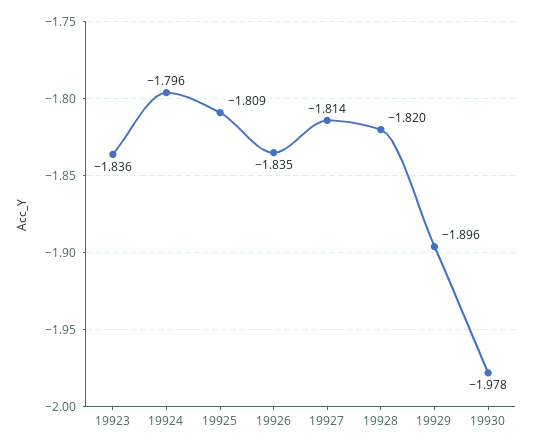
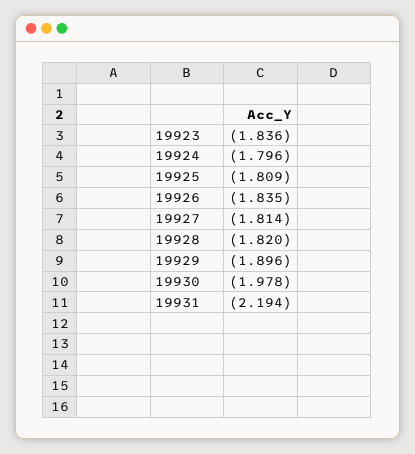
19931: none -> -2.194

